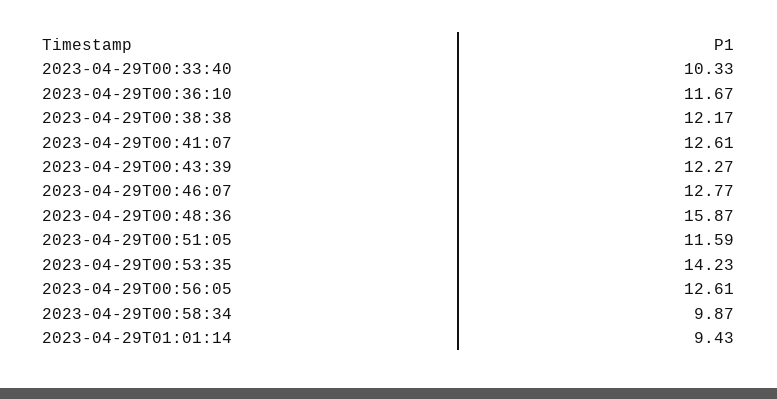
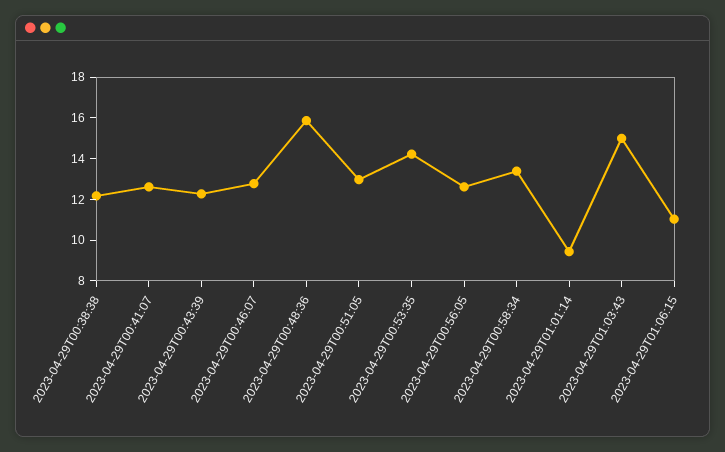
2023-04-29T00:33:40: 10.33 -> none
2023-04-29T00:36:10: 11.67 -> none
2023-04-29T00:51:05: 11.59 -> 13
2023-04-29T00:58:34: 9.87 -> 13.5
2023-04-29T01:03:43: none -> 15
2023-04-29T01:06:15: none -> 11

